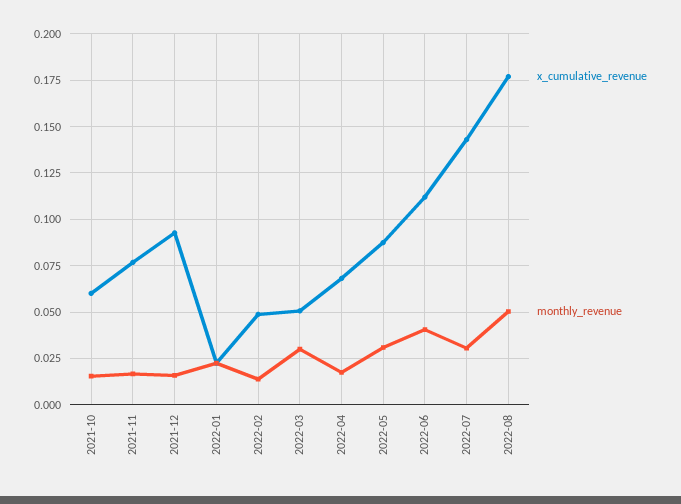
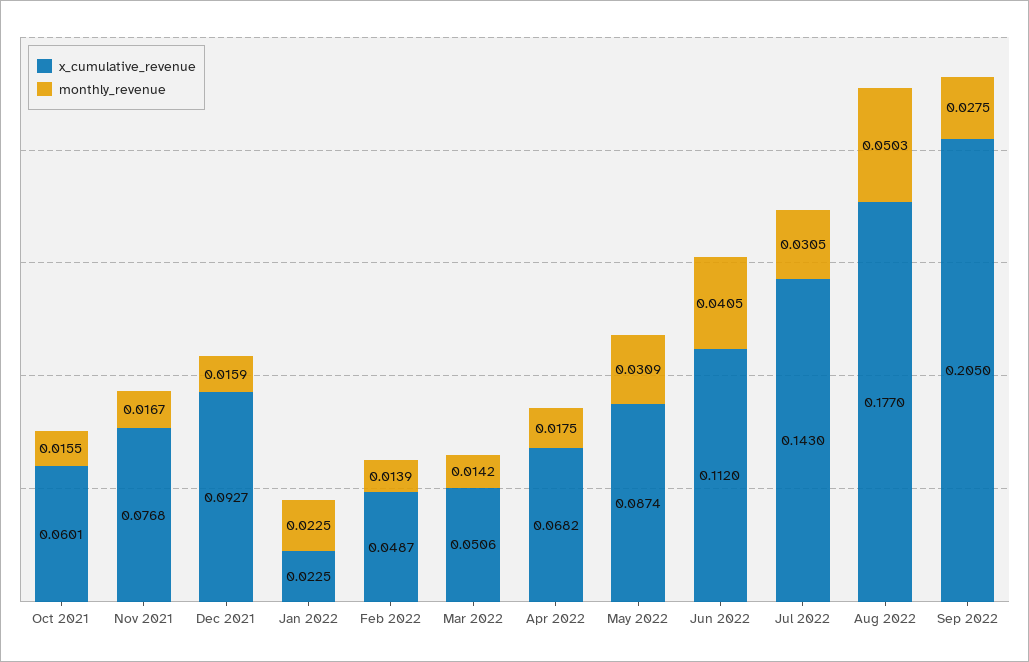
monthly_revenue, 2022-03: 0.03 -> 0.0142
x_cumulative_revenue, Sep 2022: none -> 0.205
monthly_revenue, Sep 2022: none -> 0.0275

